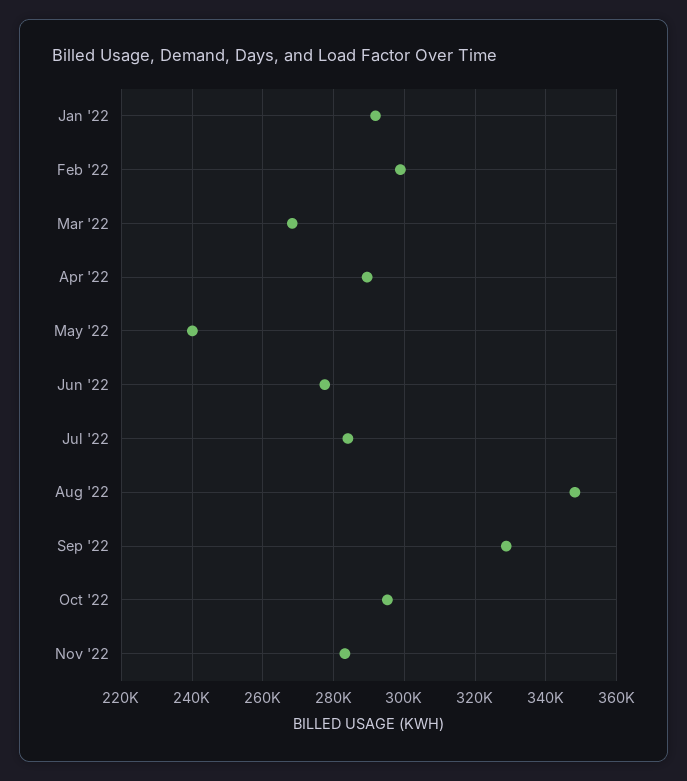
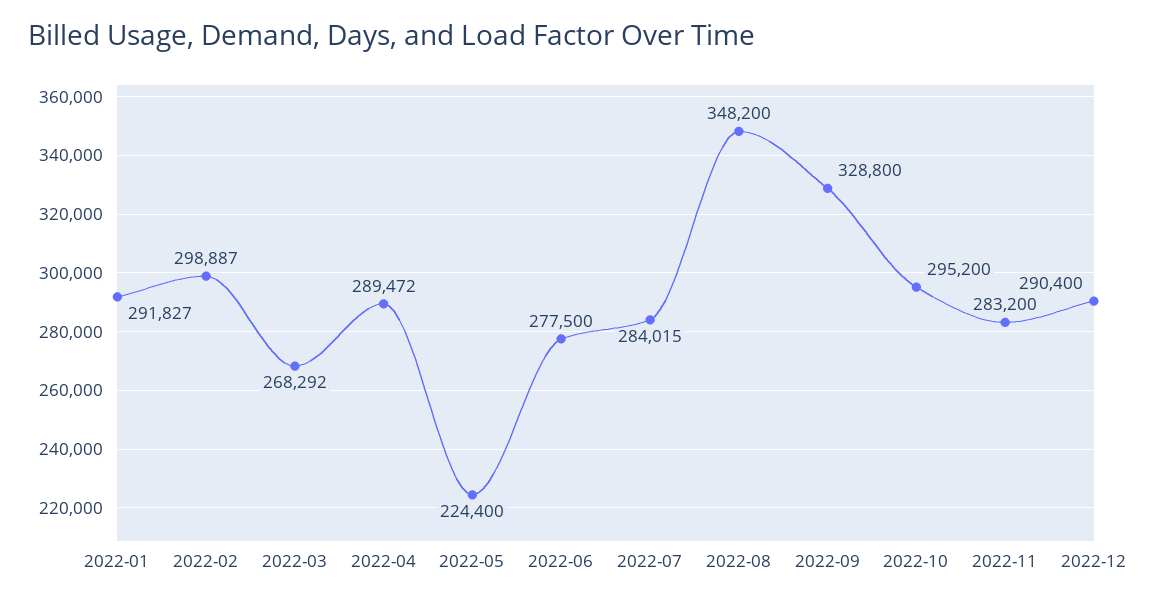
May '22: 240000 -> 224400
2022-12: none -> 290400

